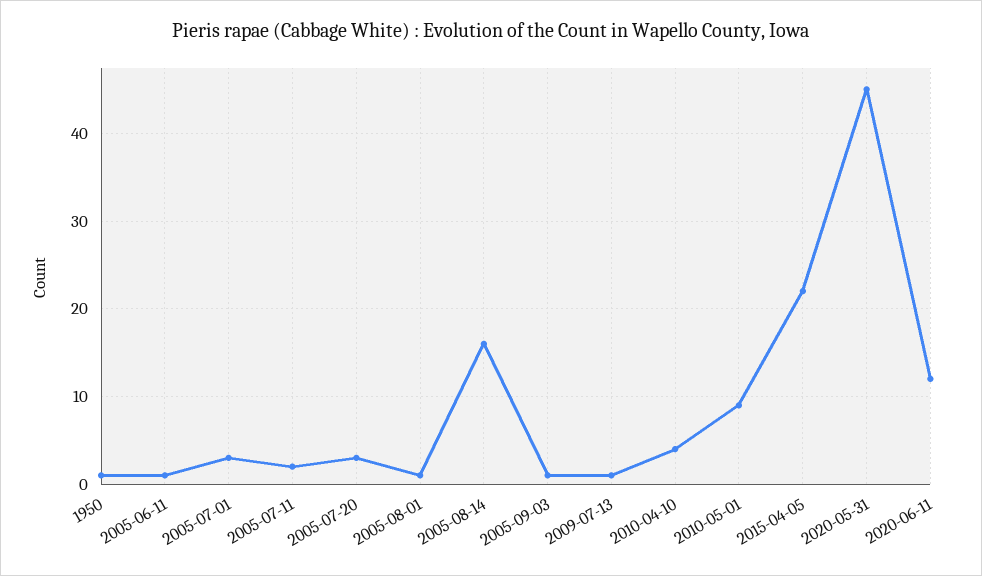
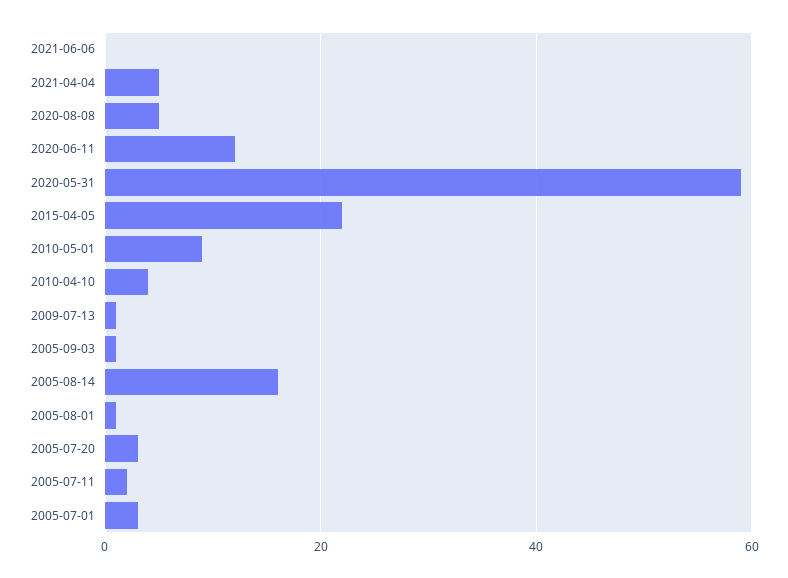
1950: 1 -> none
2005-06-11: 1 -> none
2020-05-31: 45 -> 60
2021-06-06: none -> 0
2021-04-04: none -> 5
2020-08-08: none -> 5

